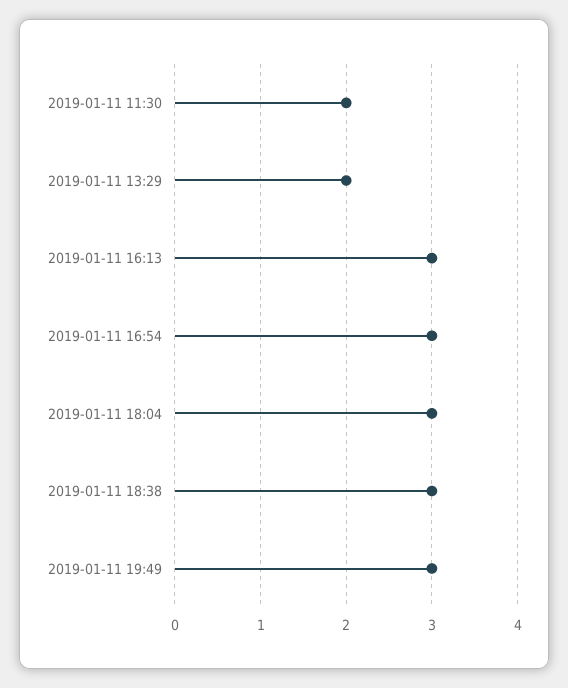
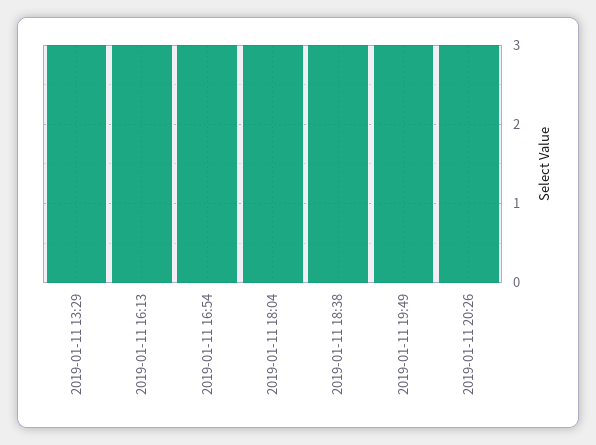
2019-01-11 11:30: 2 -> none
2019-01-11 13:29: 2 -> 3
2019-01-11 20:26: none -> 3

